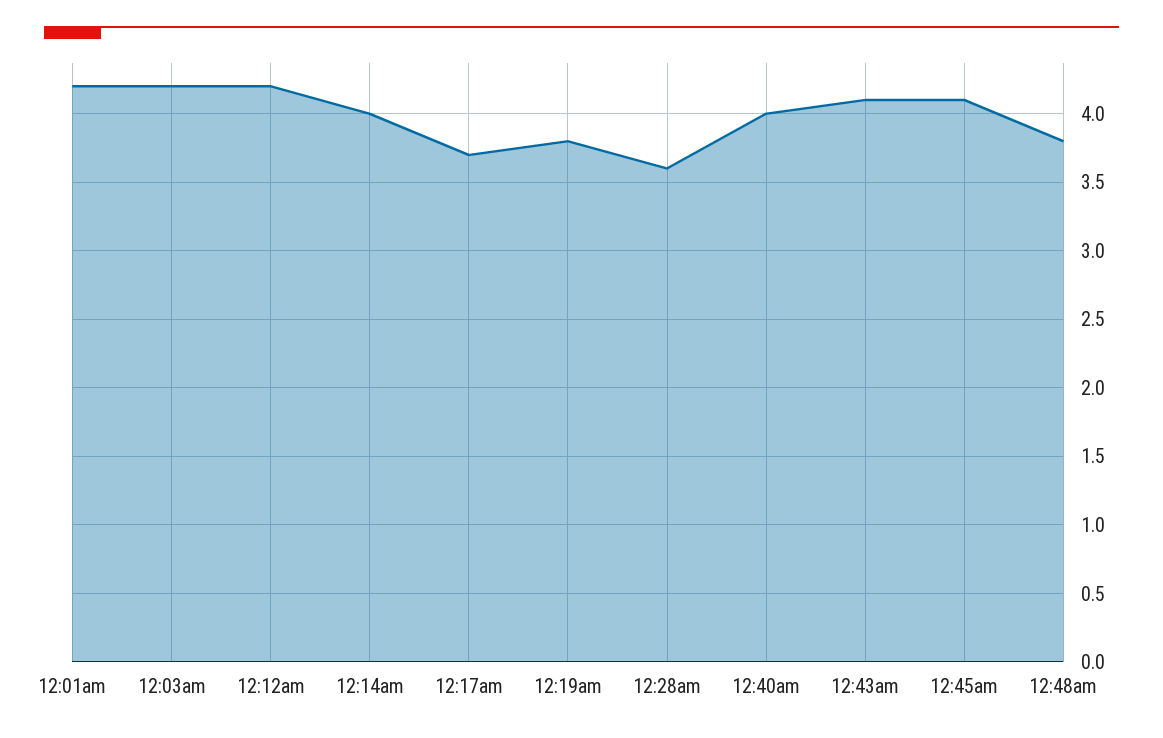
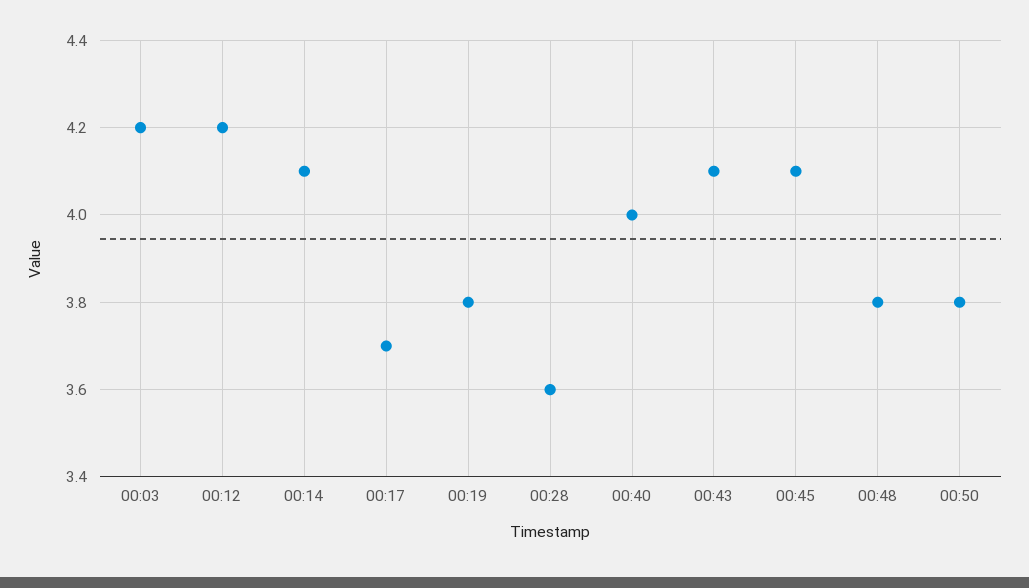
12:01am: 4.2 -> none
12:14am: 4 -> 4.1
00:50: none -> 3.8

